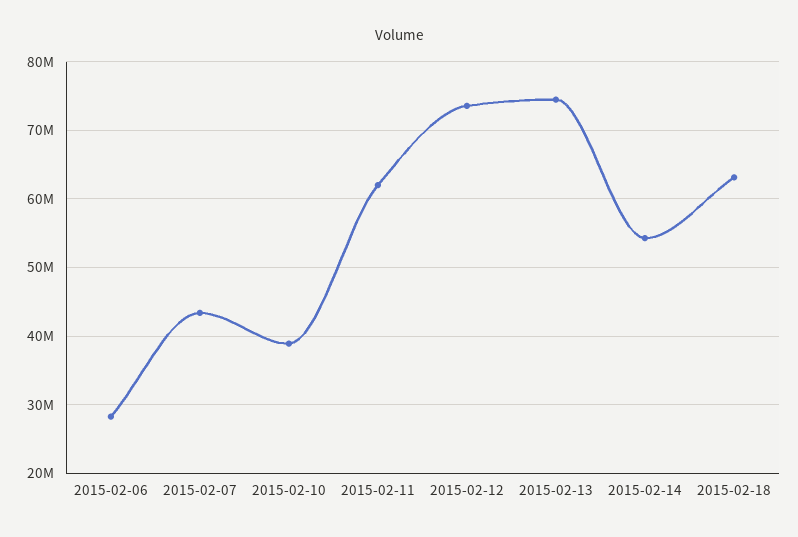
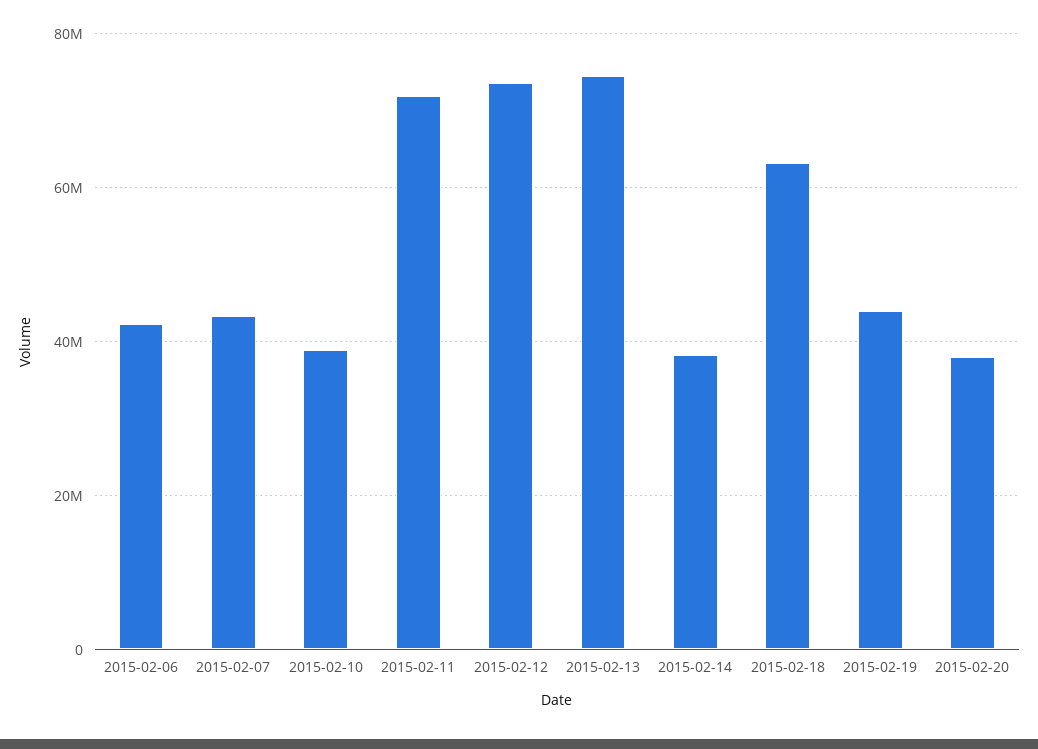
2015-02-06: 28000000 -> 42000000
2015-02-11: 62000000 -> 72000000
2015-02-14: 54000000 -> 38000000
2015-02-19: none -> 44000000
2015-02-20: none -> 38000000

